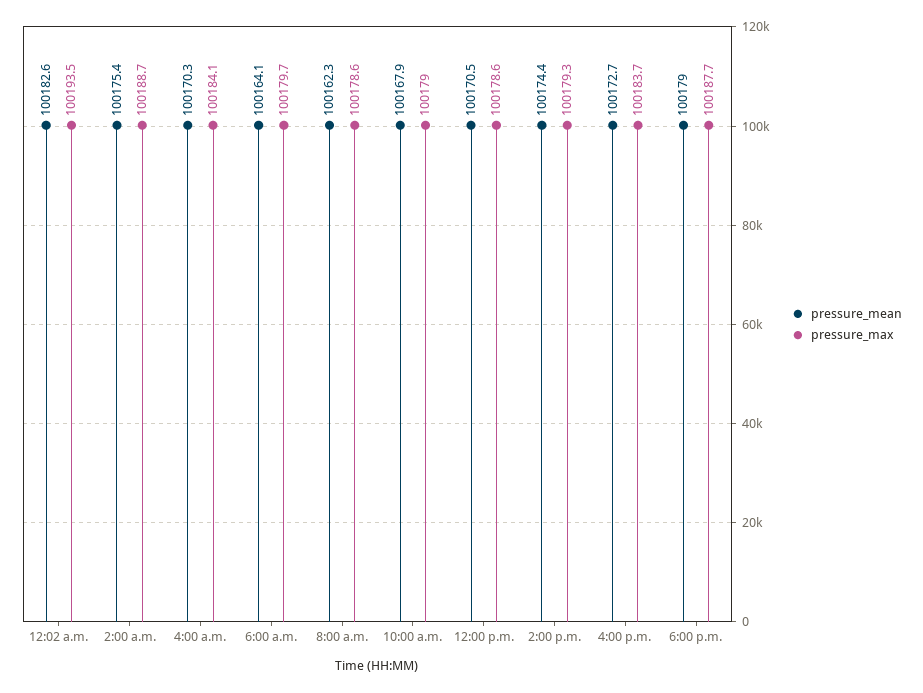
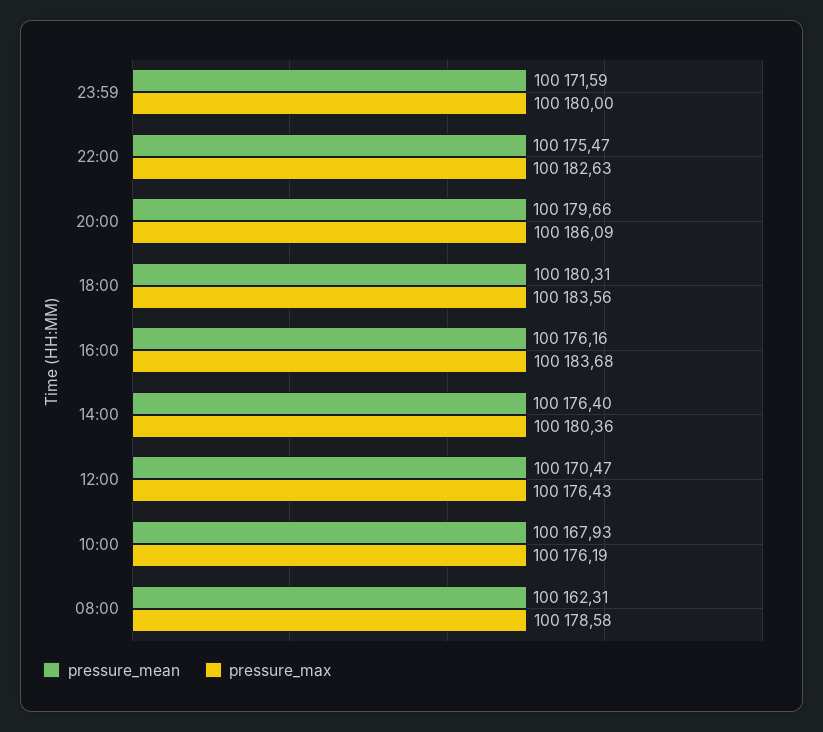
pressure_mean, 12:02 a.m.: 100182.6 -> none
pressure_max, 12:02 a.m.: 100193.5 -> none
pressure_mean, 2:00 a.m.: 100175.4 -> none
pressure_max, 2:00 a.m.: 100188.7 -> none
pressure_mean, 4:00 a.m.: 100170.3 -> none
pressure_max, 4:00 a.m.: 100184.1 -> none
pressure_mean, 6:00 a.m.: 100164.1 -> none
pressure_max, 6:00 a.m.: 100179.7 -> none
pressure_max, 10:00 a.m.: 100179 -> 100176.19
pressure_max, 12:00 p.m.: 100178.6 -> 100176.43
pressure_mean, 2:00 p.m.: 100174.4 -> 100176.4
pressure_max, 2:00 p.m.: 100179.3 -> 100180.36
pressure_mean, 4:00 p.m.: 100172.7 -> 100176.16
pressure_mean, 6:00 p.m.: 100179 -> 100180.31
pressure_max, 6:00 p.m.: 100187.7 -> 100183.56
pressure_mean, 23:59: none -> 100171.59
pressure_max, 23:59: none -> 100180
pressure_mean, 22:00: none -> 100175.47
pressure_max, 22:00: none -> 100182.63
pressure_mean, 20:00: none -> 100179.66
pressure_max, 20:00: none -> 100186.09

